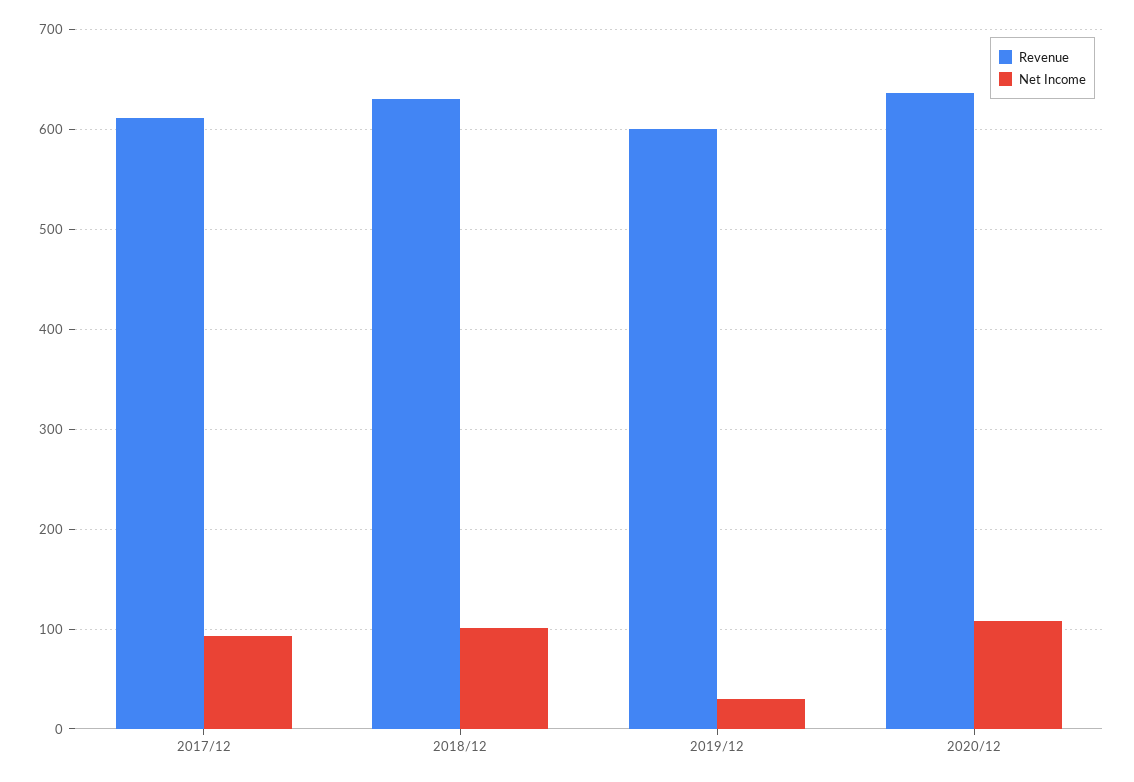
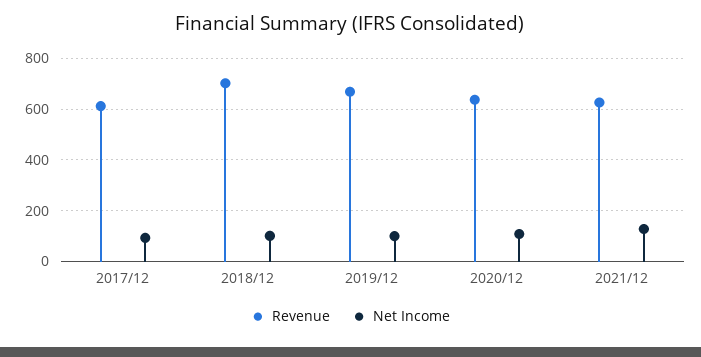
Revenue, 2018/12: 630 -> 700
Revenue, 2019/12: 600 -> 675
Net Income, 2019/12: 30 -> 100
Revenue, 2021/12: none -> 625
Net Income, 2021/12: none -> 125

